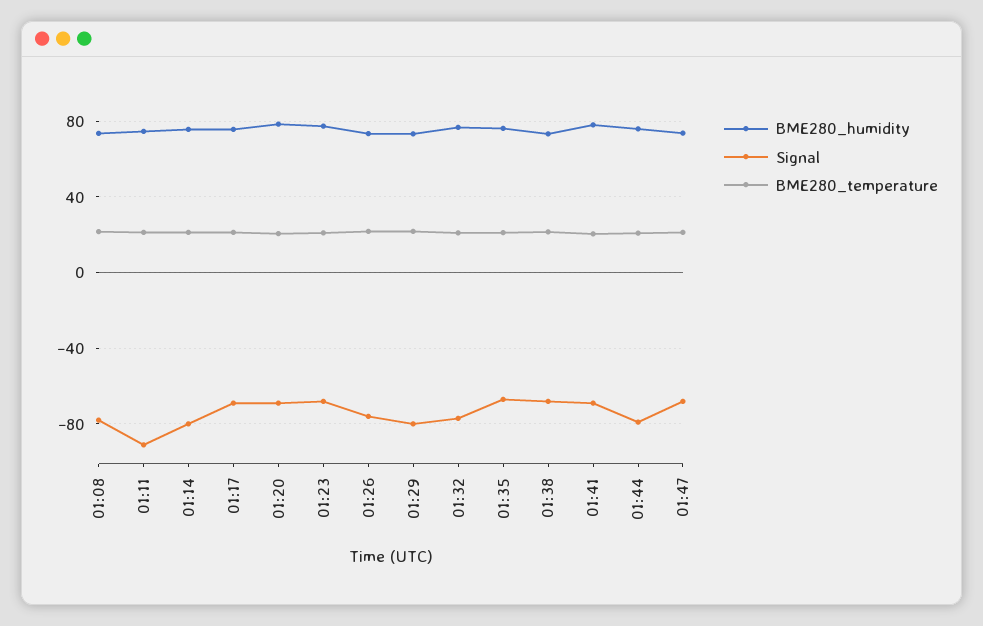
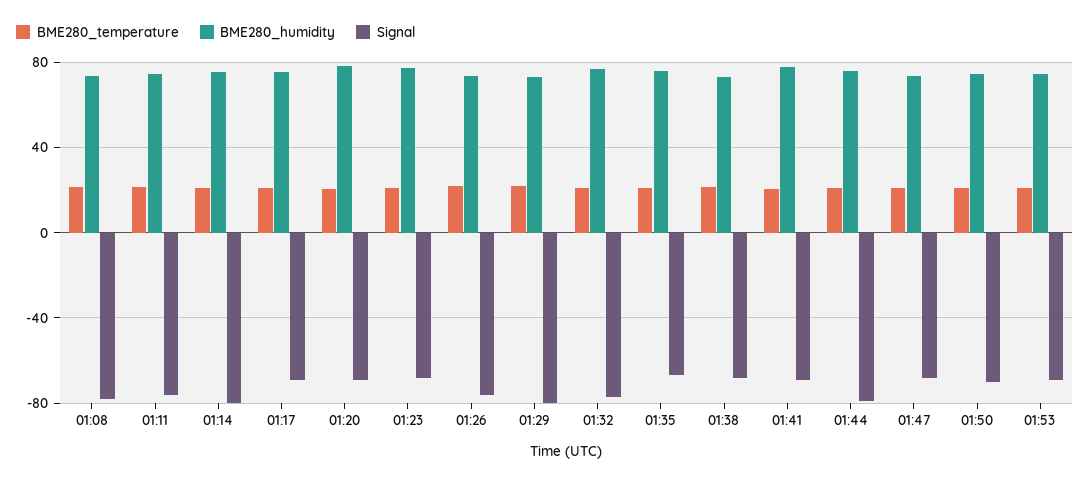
Signal, 01:11: -90 -> -75
BME280_temperature, 01:50: none -> 20
BME280_humidity, 01:50: none -> 75
Signal, 01:50: none -> -70
BME280_temperature, 01:53: none -> 20
BME280_humidity, 01:53: none -> 75
Signal, 01:53: none -> -70

